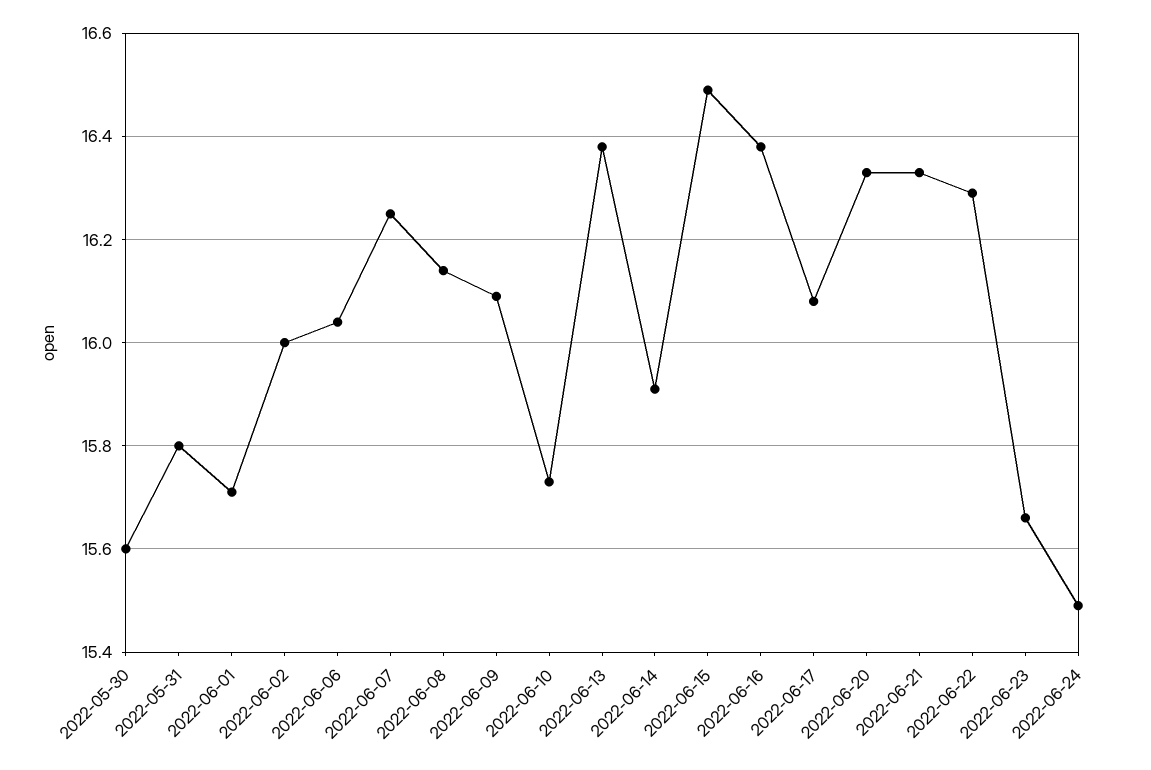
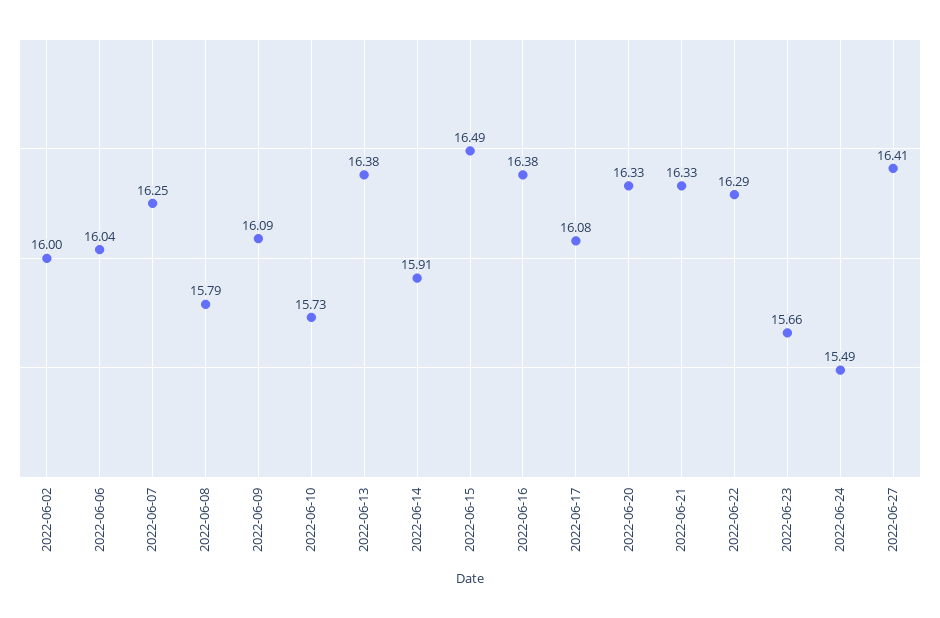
2022-05-30: 15.6 -> none
2022-05-31: 15.8 -> none
2022-06-01: 15.7 -> none
2022-06-08: 16.15 -> 15.79
2022-06-27: none -> 16.41

